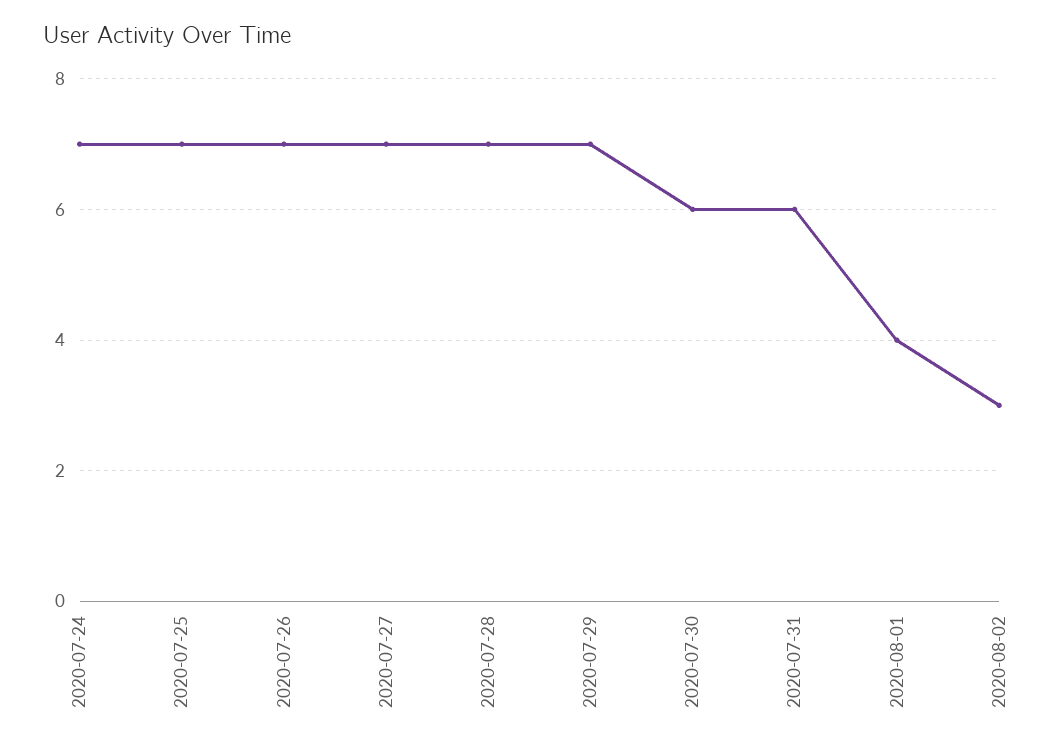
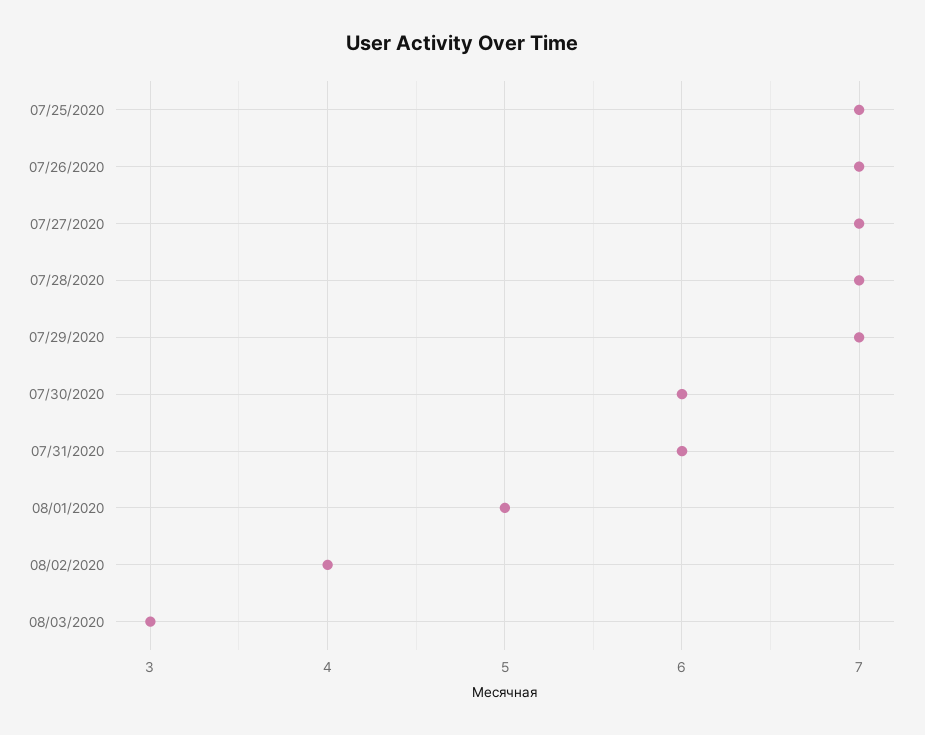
2020-07-24: 7 -> none
2020-08-01: 4 -> 5
2020-08-02: 3 -> 4
08/03/2020: none -> 3

